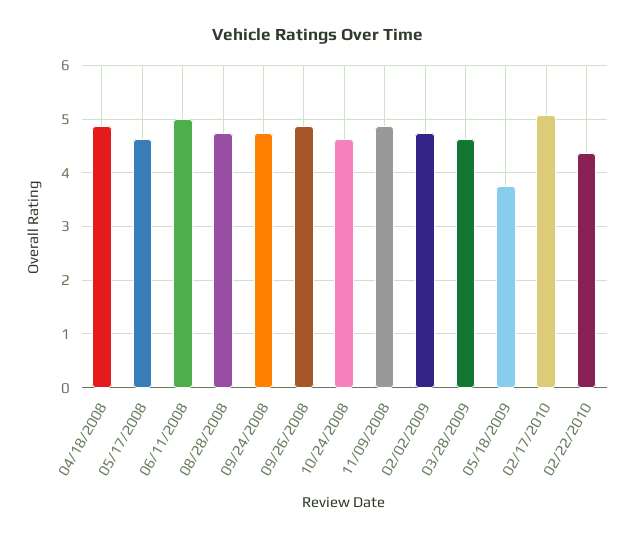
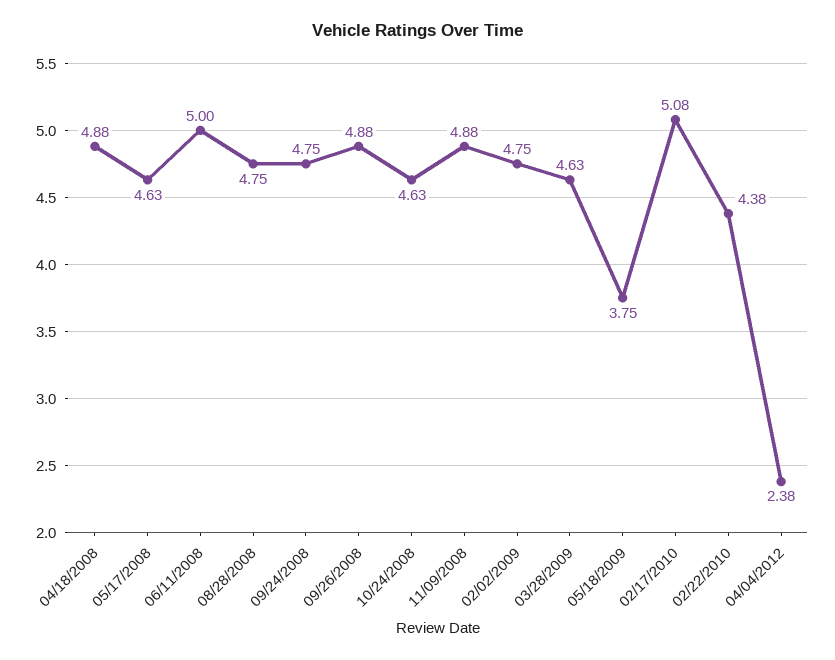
04/04/2012: none -> 2.38

